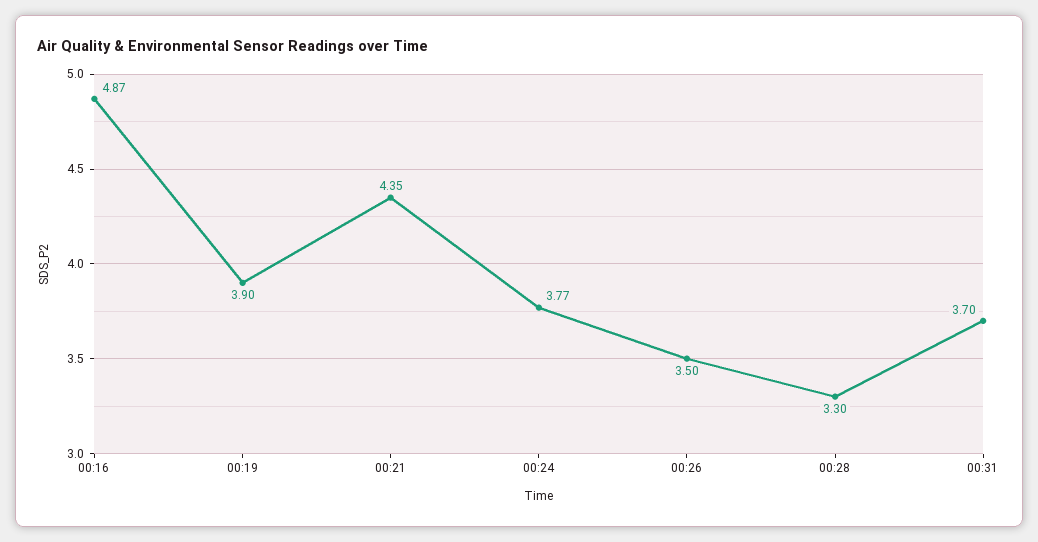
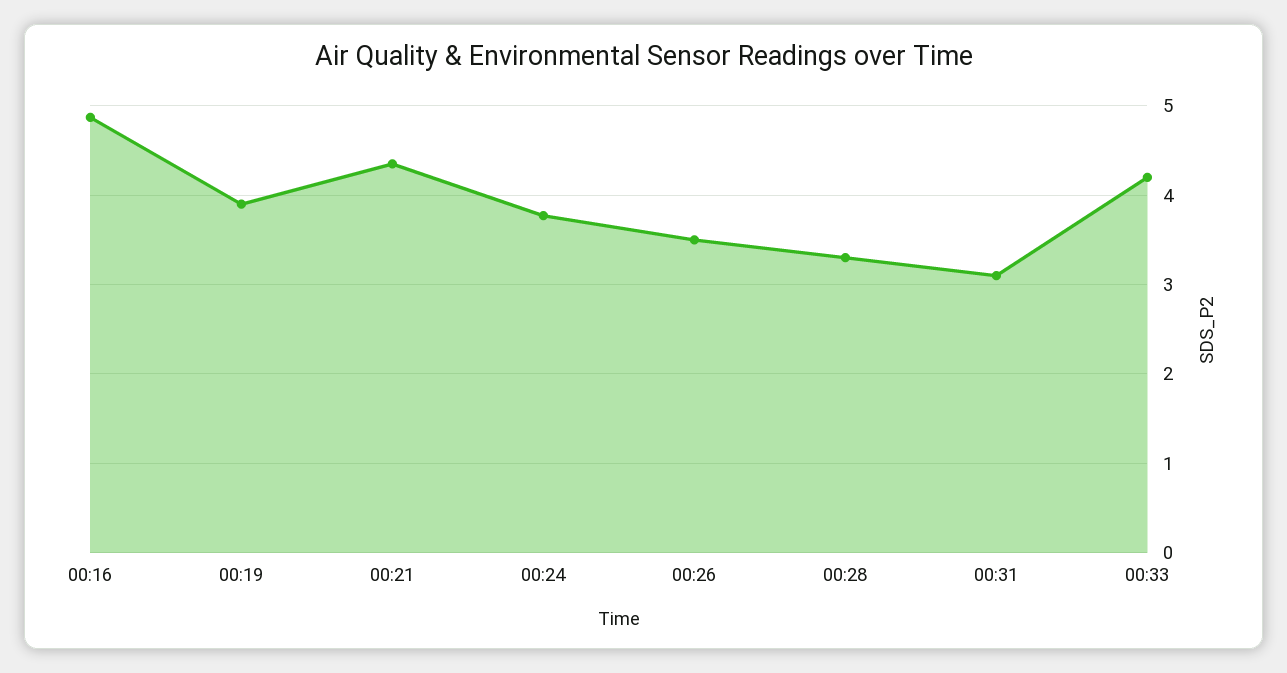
00:31: 3.7 -> 3.1
00:33: none -> 4.2

